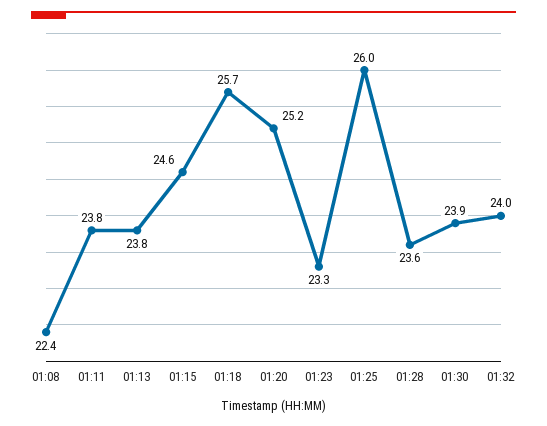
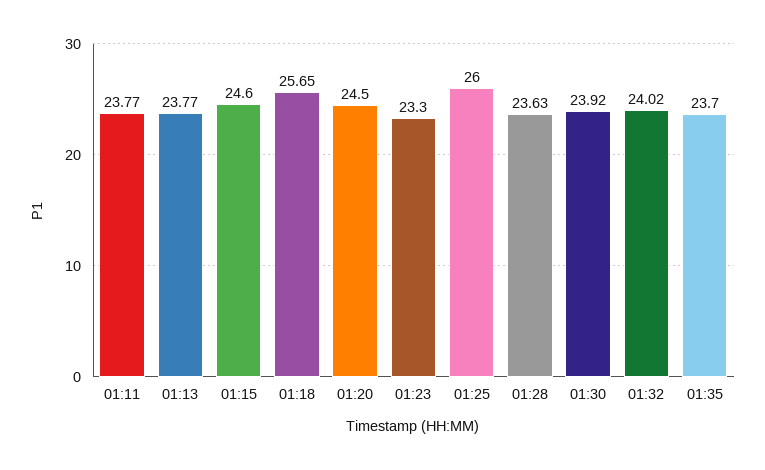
01:08: 22.4 -> none
01:20: 25.2 -> 24.5
01:35: none -> 23.7

